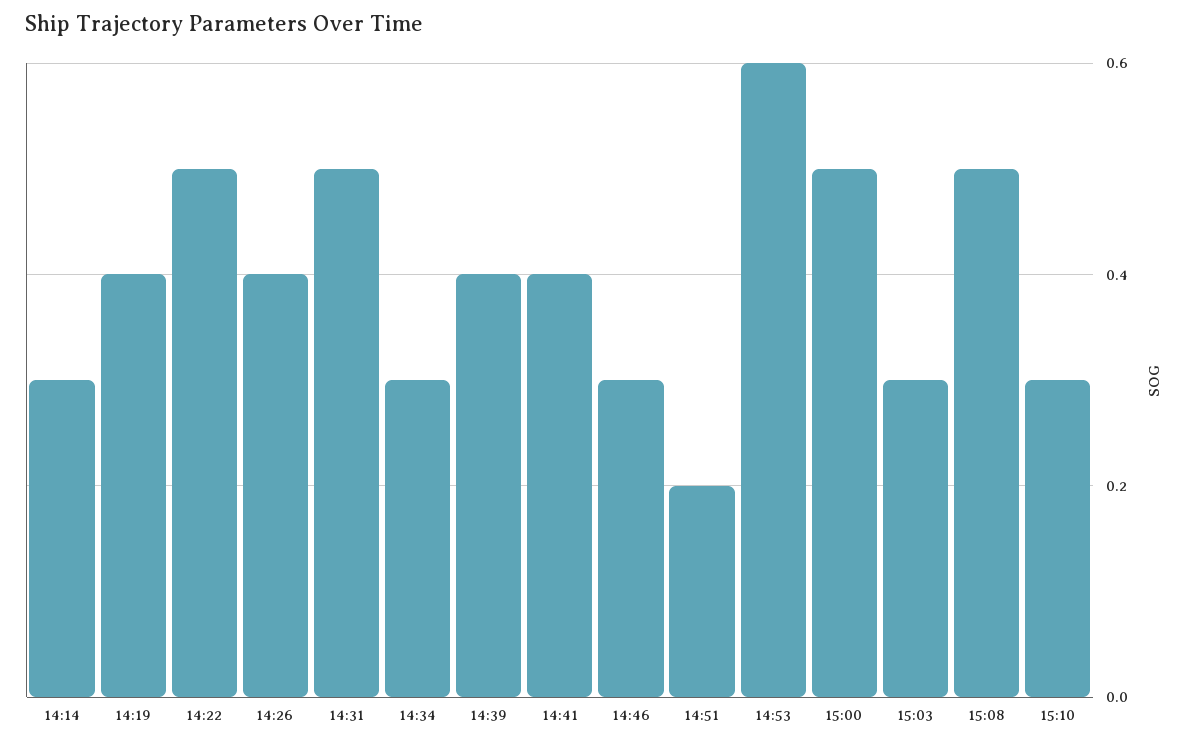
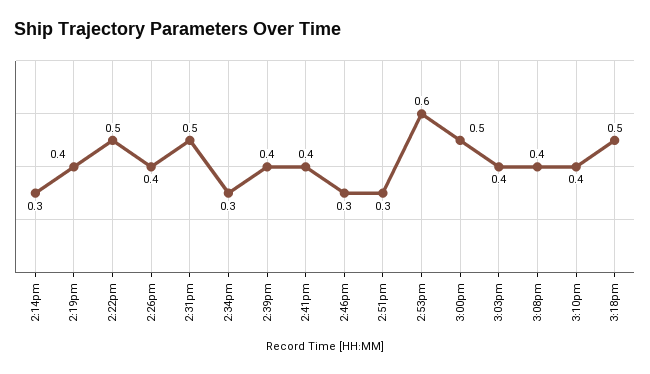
14:51: 0.2 -> 0.3
15:03: 0.3 -> 0.4
15:08: 0.5 -> 0.4
15:10: 0.3 -> 0.4
3:18pm: none -> 0.5

